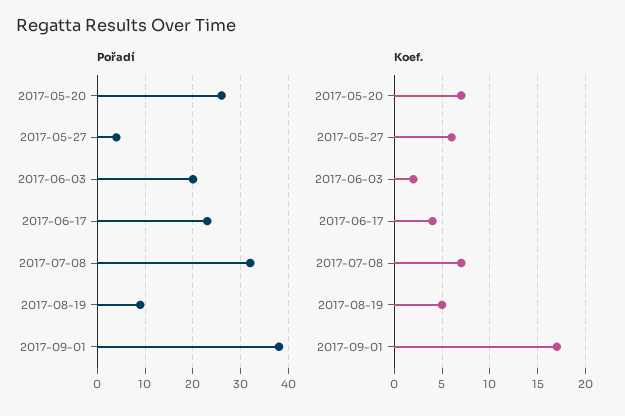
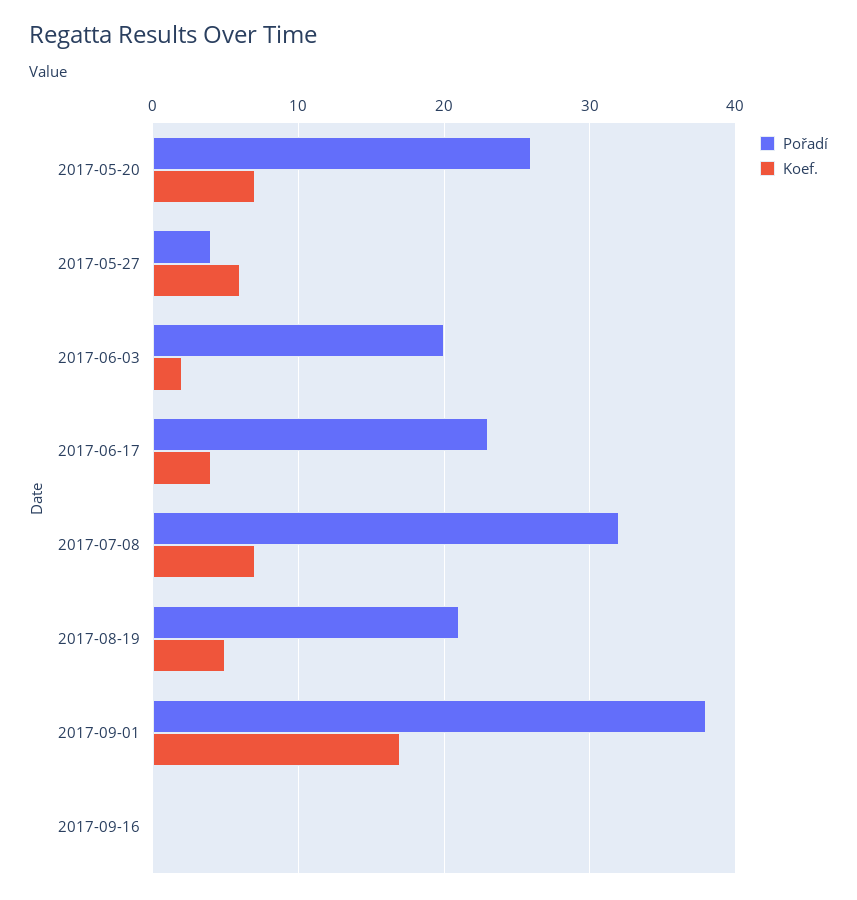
Pořadí, 2017-08-19: 10 -> 21
Pořadí, 2017-09-16: none -> 0
Koef., 2017-09-16: none -> 0

